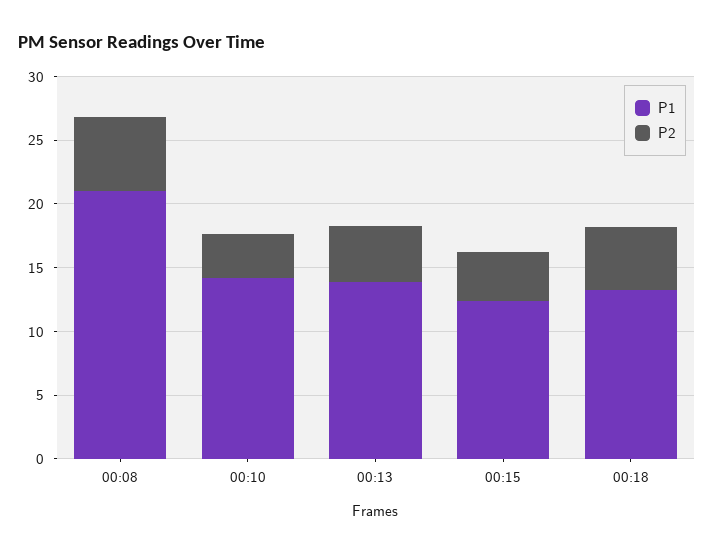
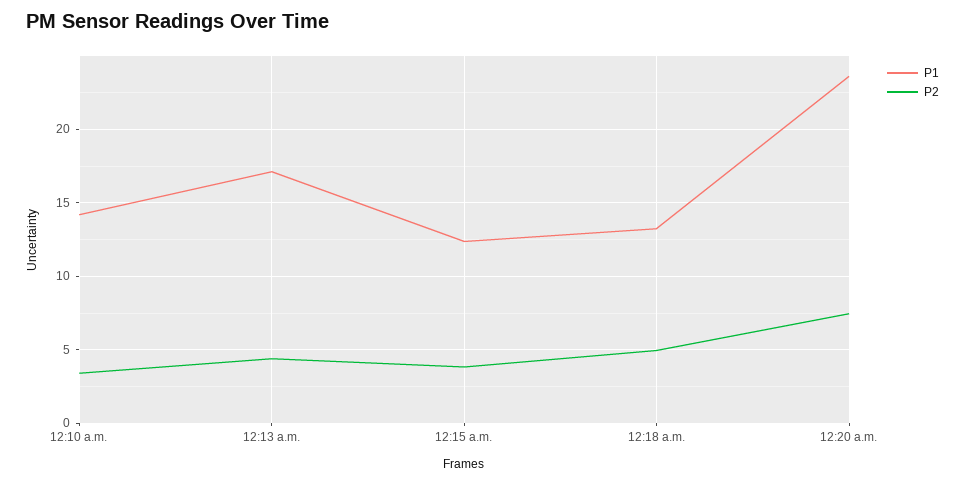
P1, 00:08: 21 -> none
P2, 00:08: 6 -> none
P1, 00:13: 14 -> 17
P1, 12:20 a.m.: none -> 23.5
P2, 12:20 a.m.: none -> 7.5

